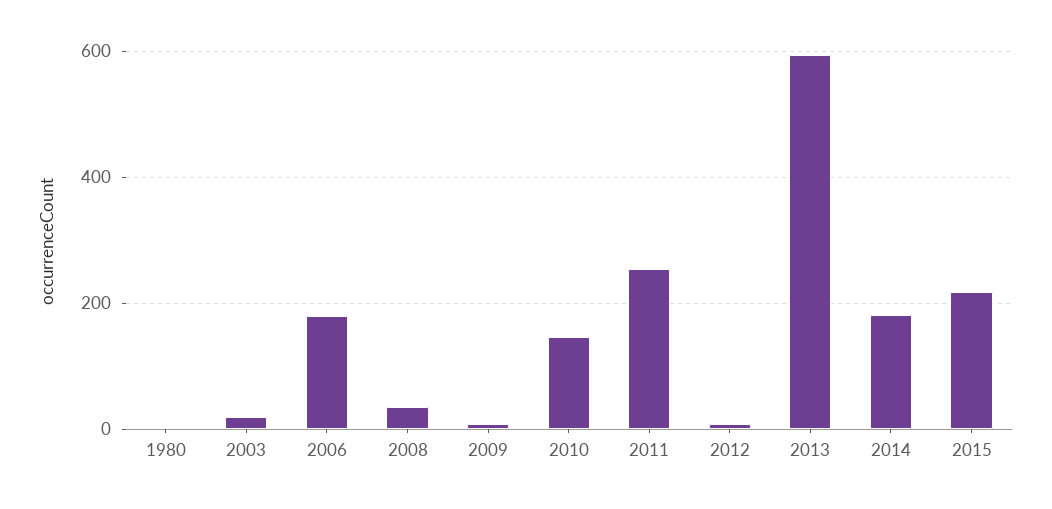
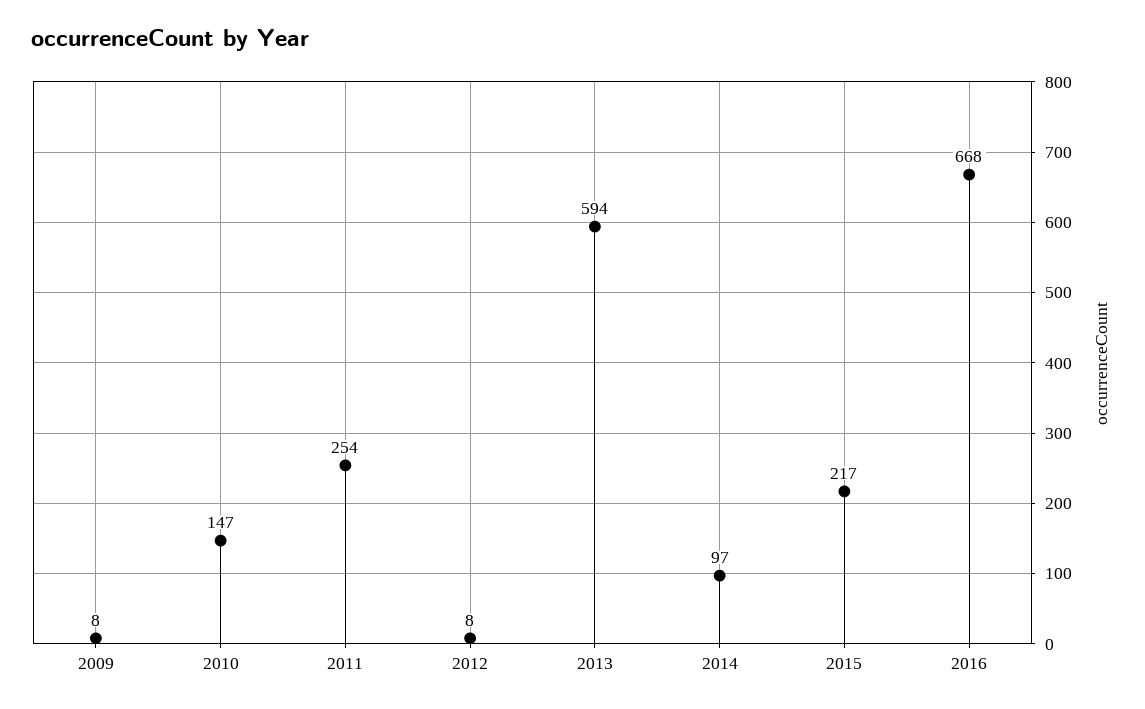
1980: 0 -> none
2003: 20 -> none
2006: 180 -> none
2008: 40 -> none
2014: 180 -> 97
2016: none -> 668

